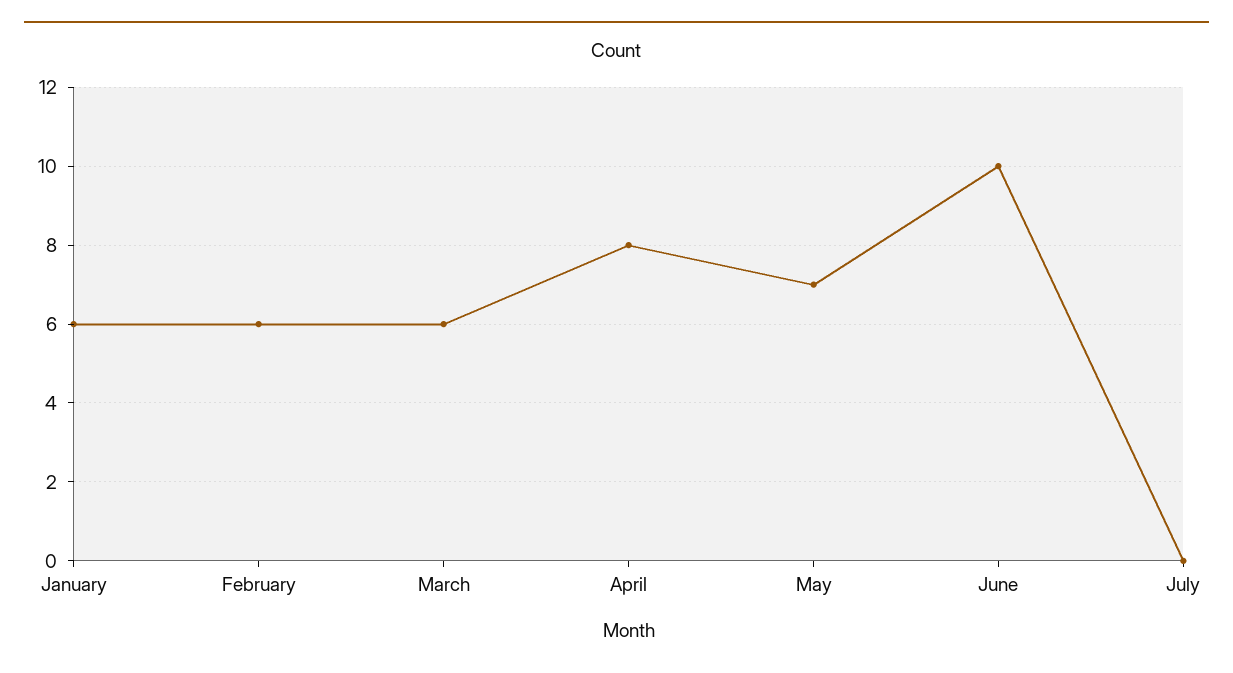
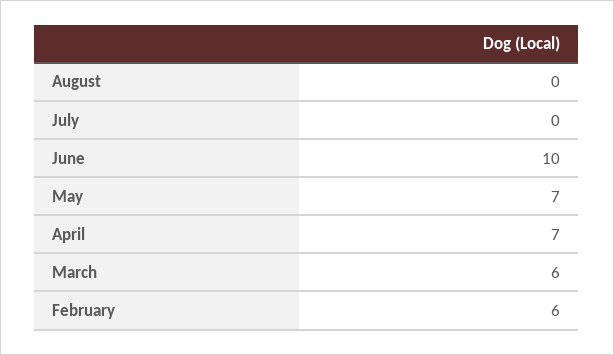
January: 6 -> none
April: 8 -> 7
August: none -> 0

